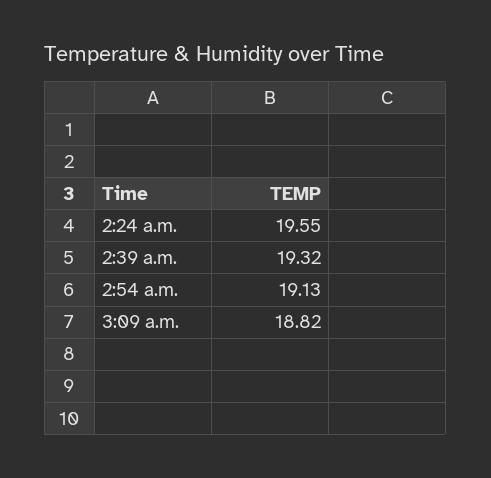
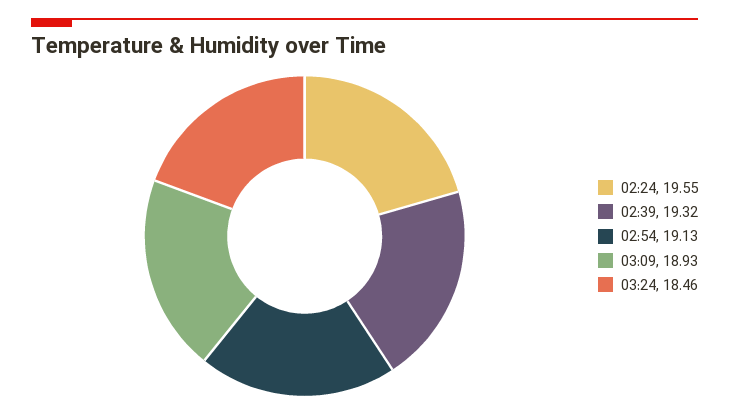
3:09 a.m.: 18.82 -> 18.93
03:24: none -> 18.46

